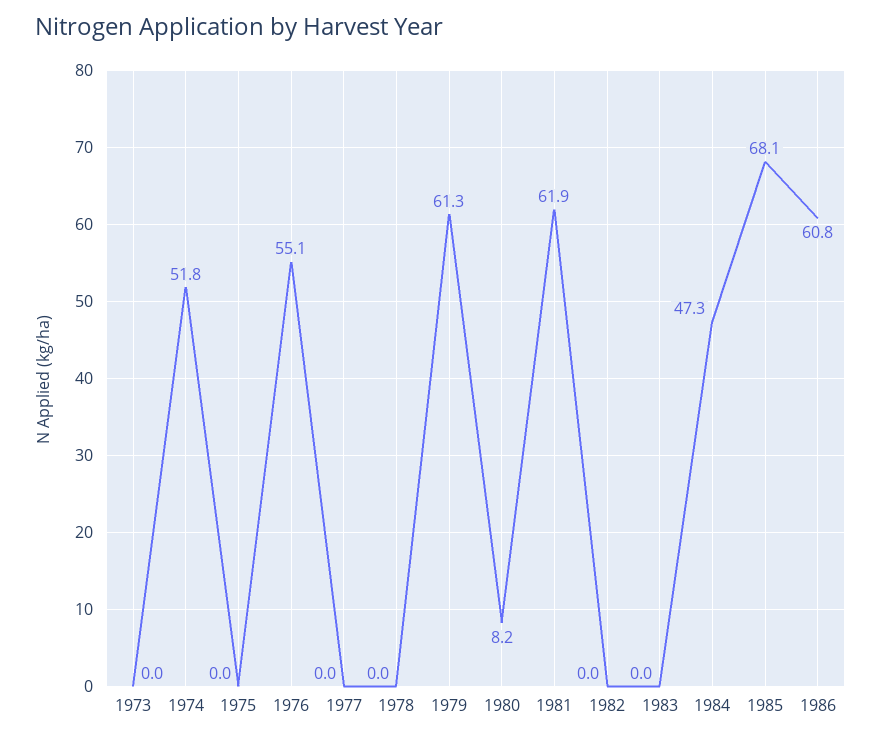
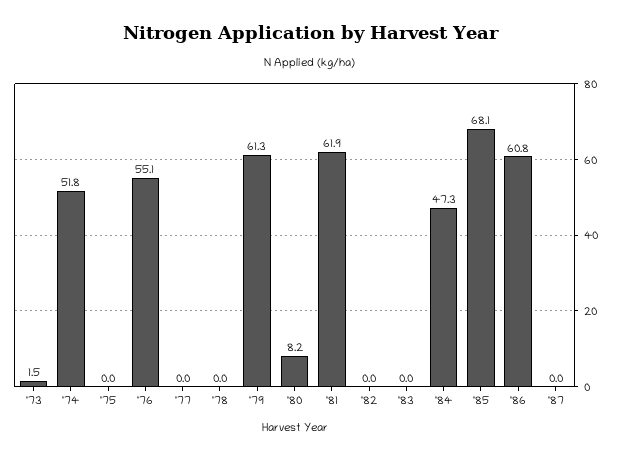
1973: 0 -> 1.5
'87: none -> 0

